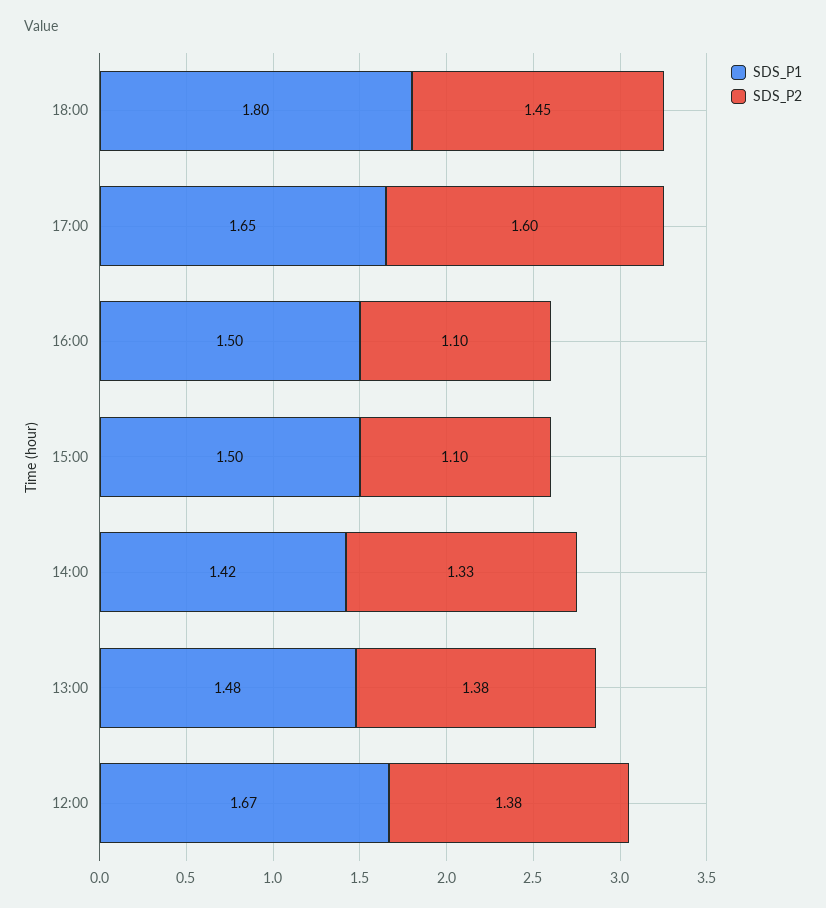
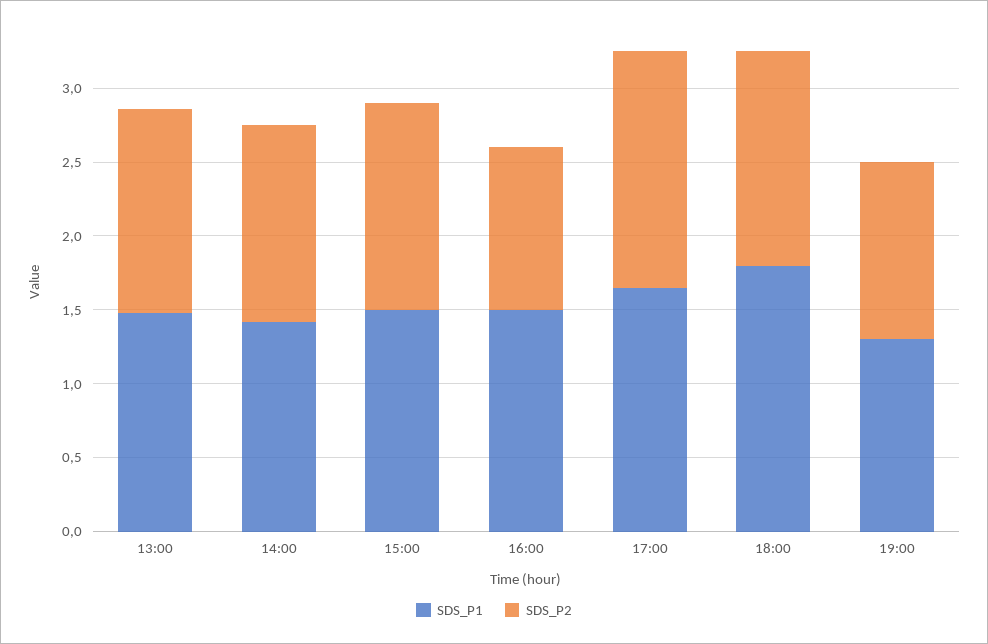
SDS_P2, 15:00: 1.1 -> 1.4
SDS_P1, 12:00: 1.67 -> none
SDS_P2, 12:00: 1.38 -> none
SDS_P1, 19:00: none -> 1.3
SDS_P2, 19:00: none -> 1.2

